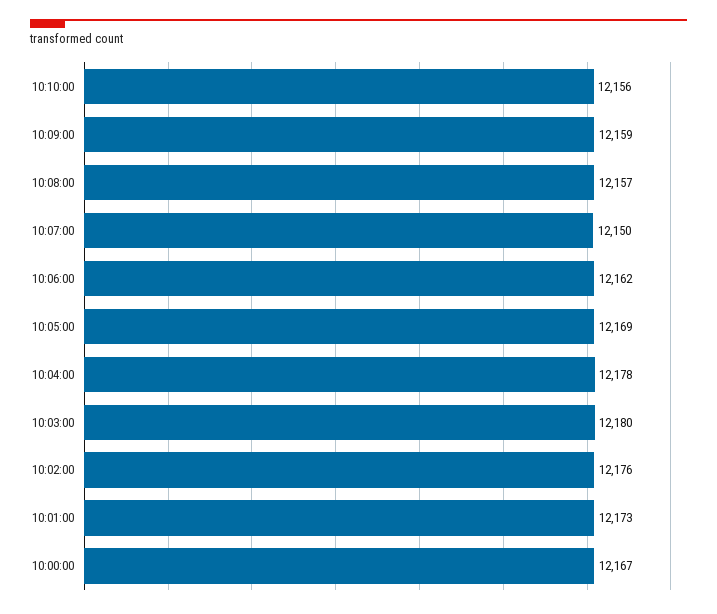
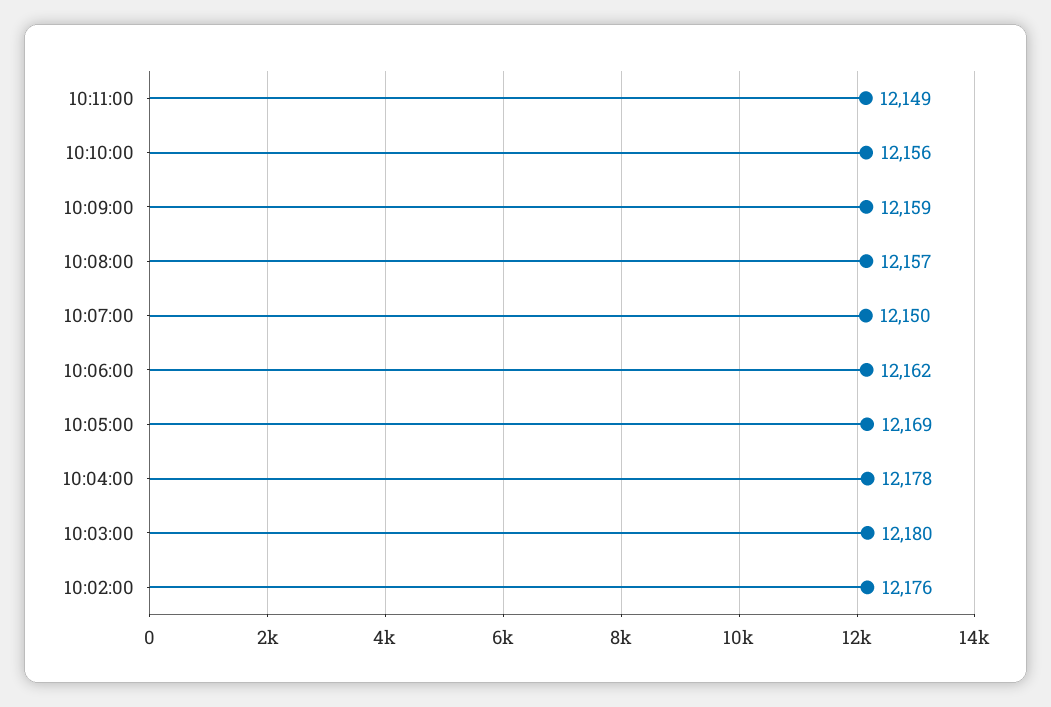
10:01:00: 12173 -> none
10:00:00: 12167 -> none
10:11:00: none -> 12149

